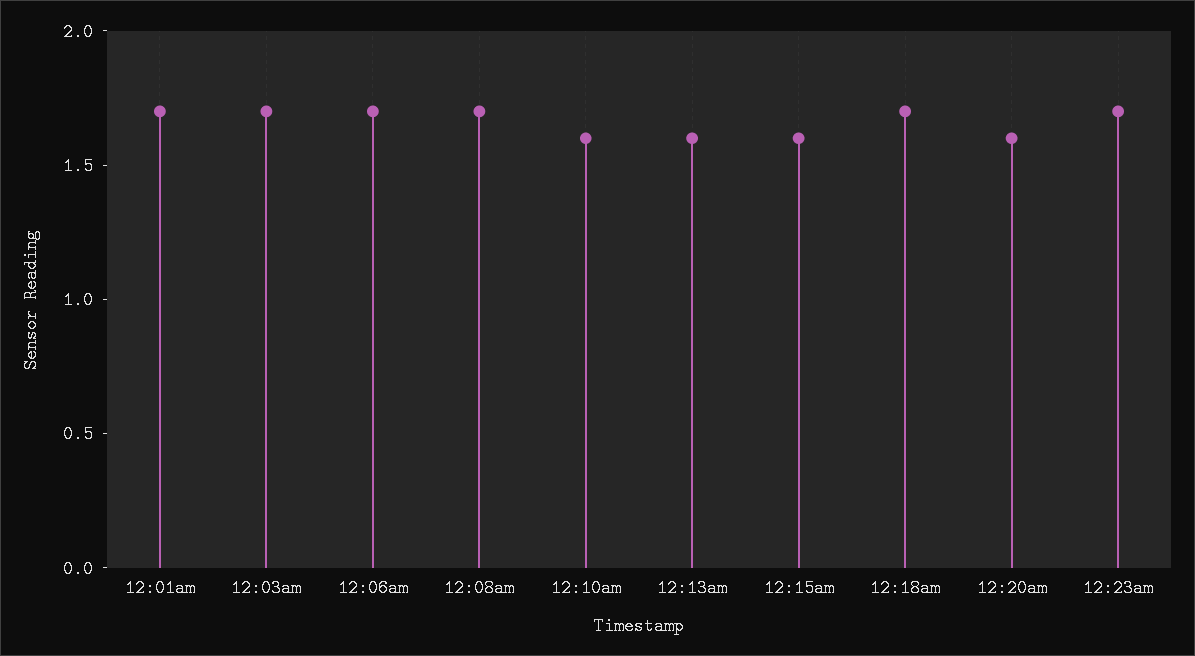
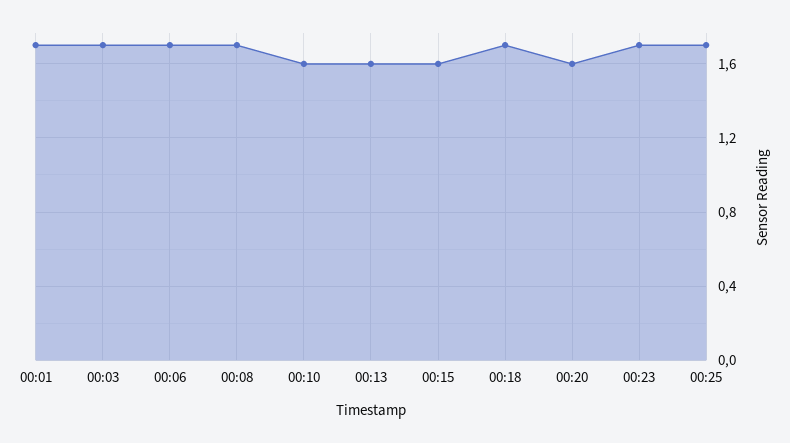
00:25: none -> 1.7

